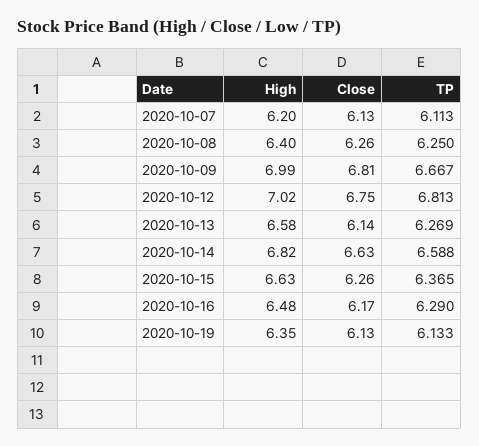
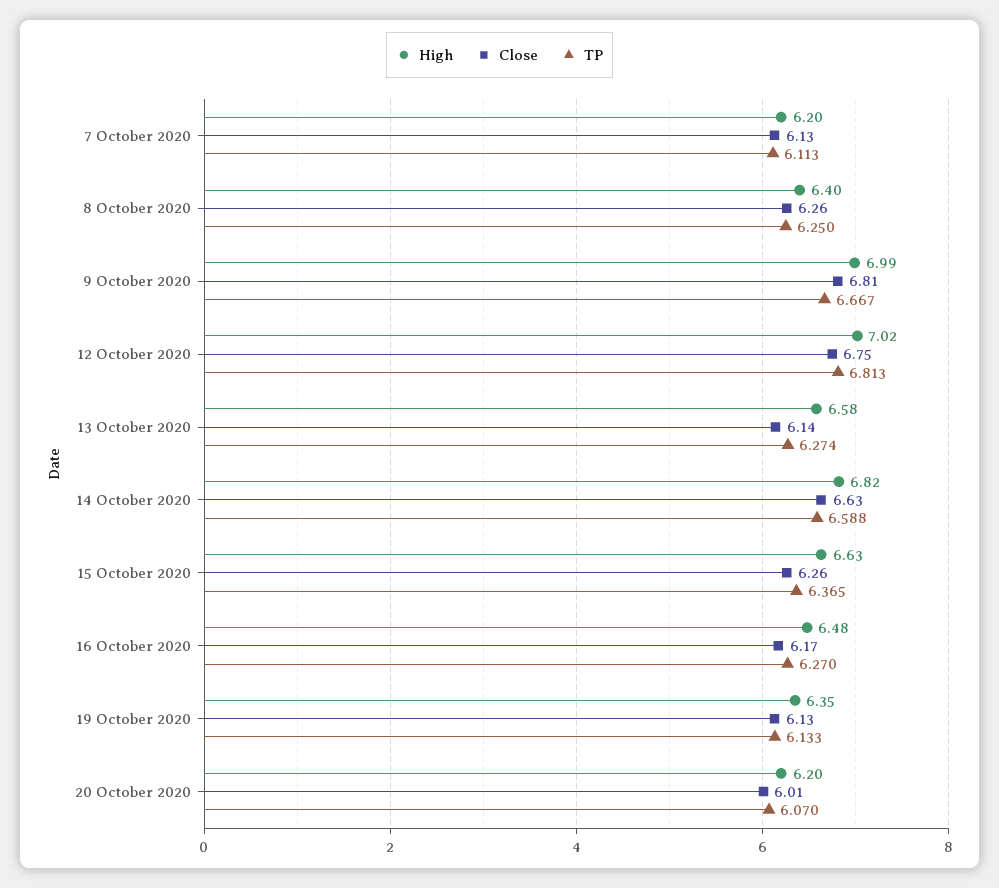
TP, 2020-10-13: 6.269 -> 6.274
TP, 2020-10-16: 6.29 -> 6.27
High, 20 October 2020: none -> 6.2
Close, 20 October 2020: none -> 6.01
TP, 20 October 2020: none -> 6.07

